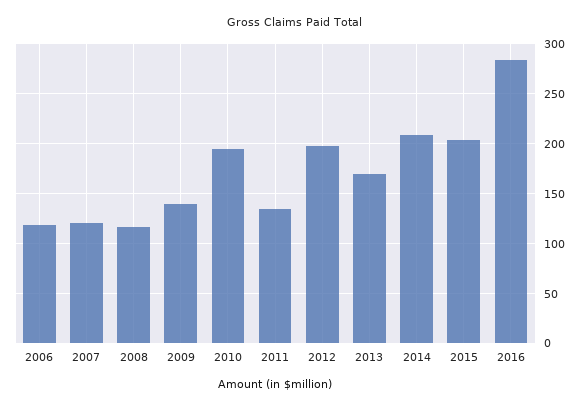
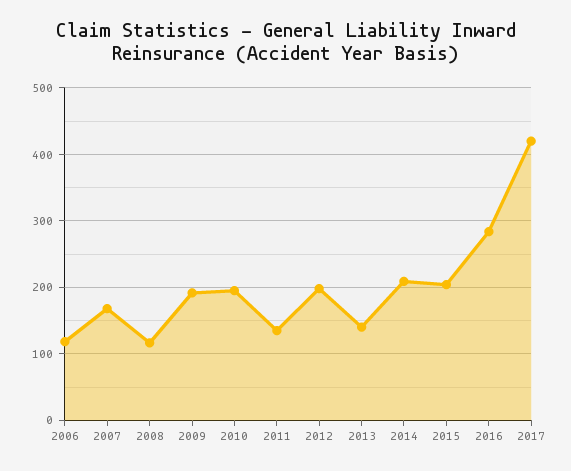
2007: 120 -> 170
2009: 140 -> 190
2013: 170 -> 140
2017: none -> 420

